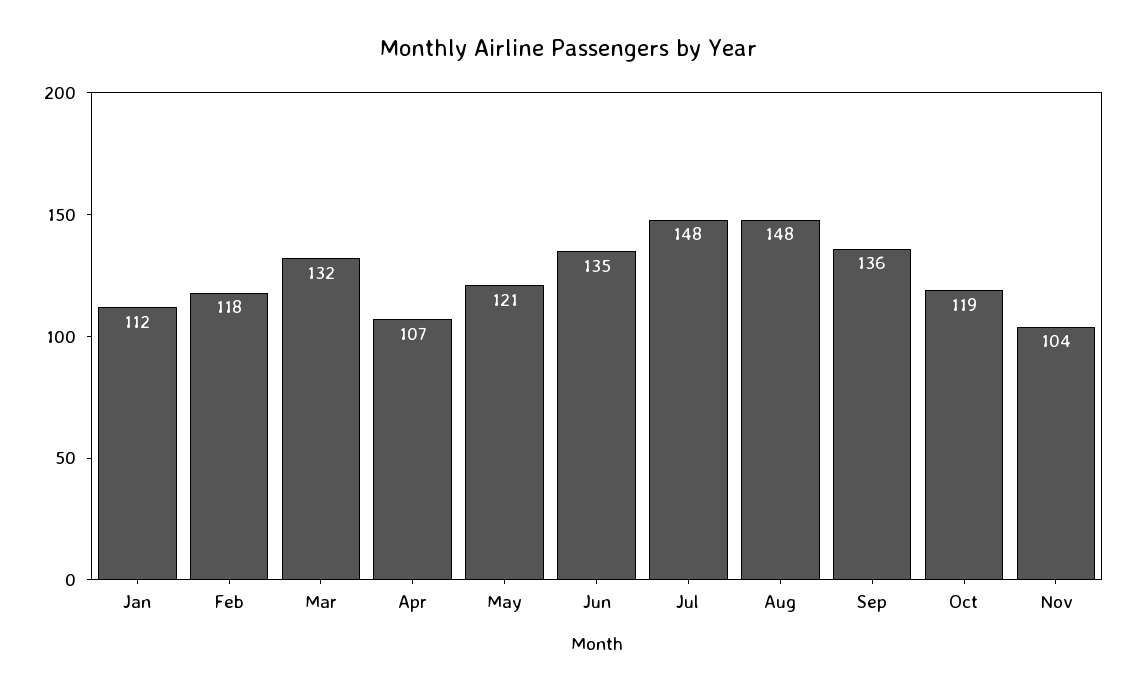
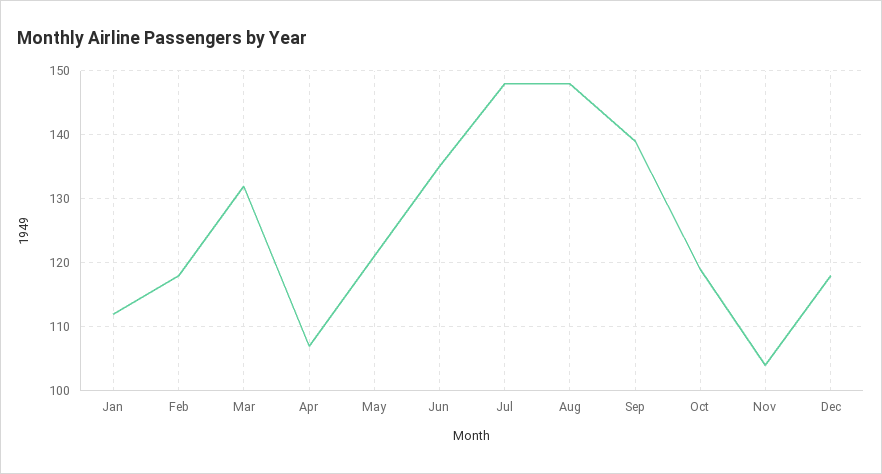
Sep: 136 -> 139
Dec: none -> 118

